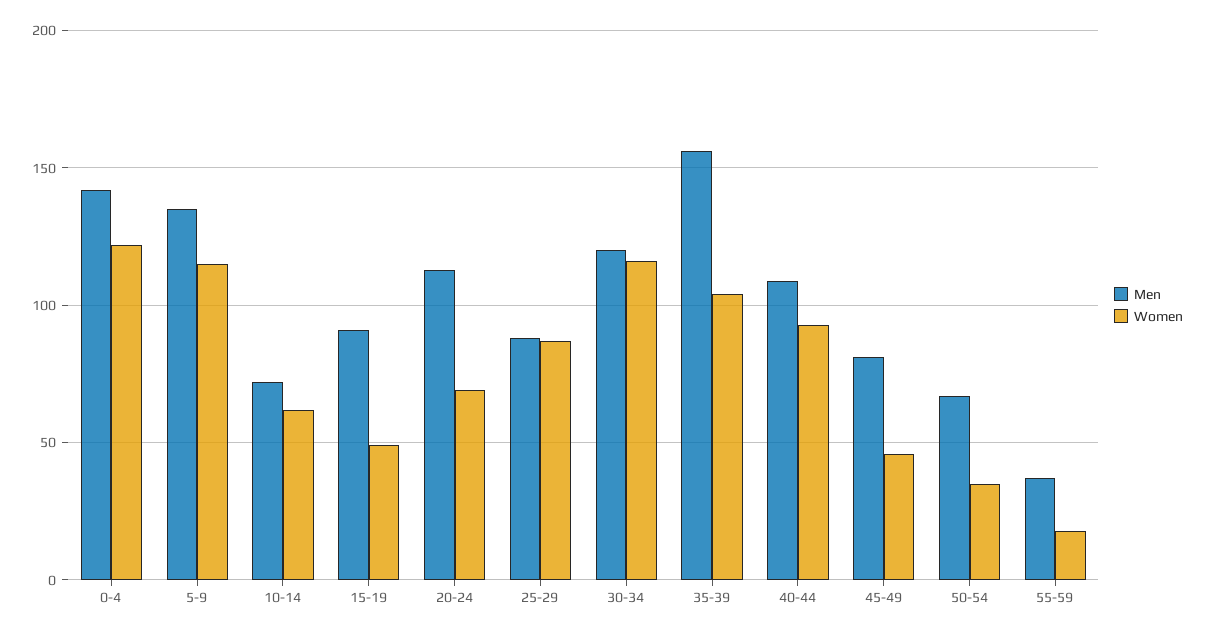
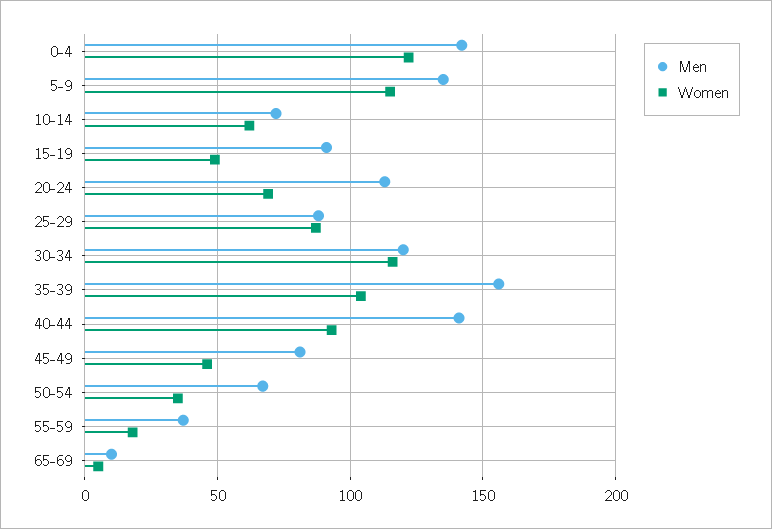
Men, 40-44: 110 -> 140
Men, 65-69: none -> 10
Women, 65-69: none -> 5

